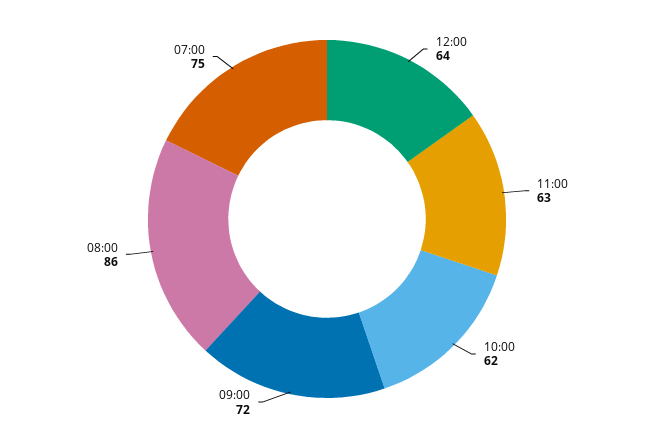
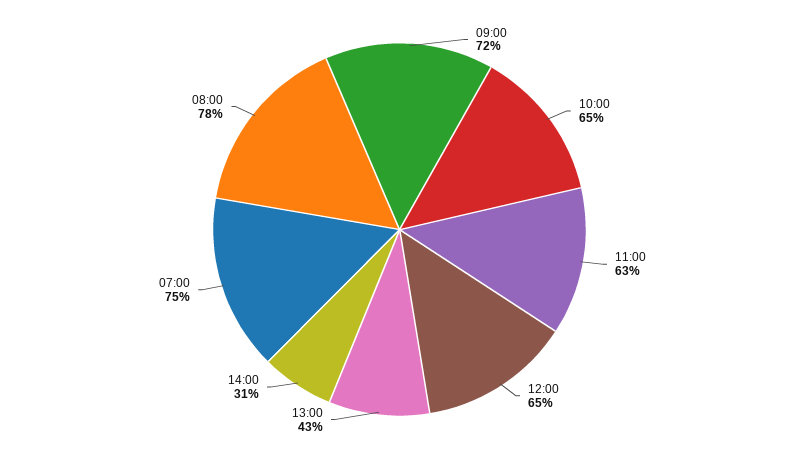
12:00: 64 -> 65
10:00: 62 -> 65
08:00: 86 -> 78
13:00: none -> 43
14:00: none -> 31

